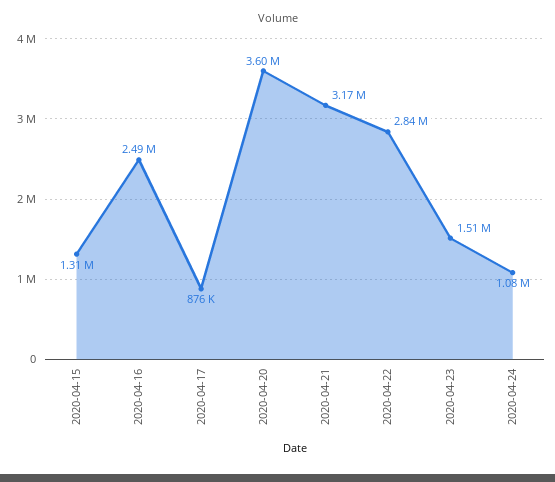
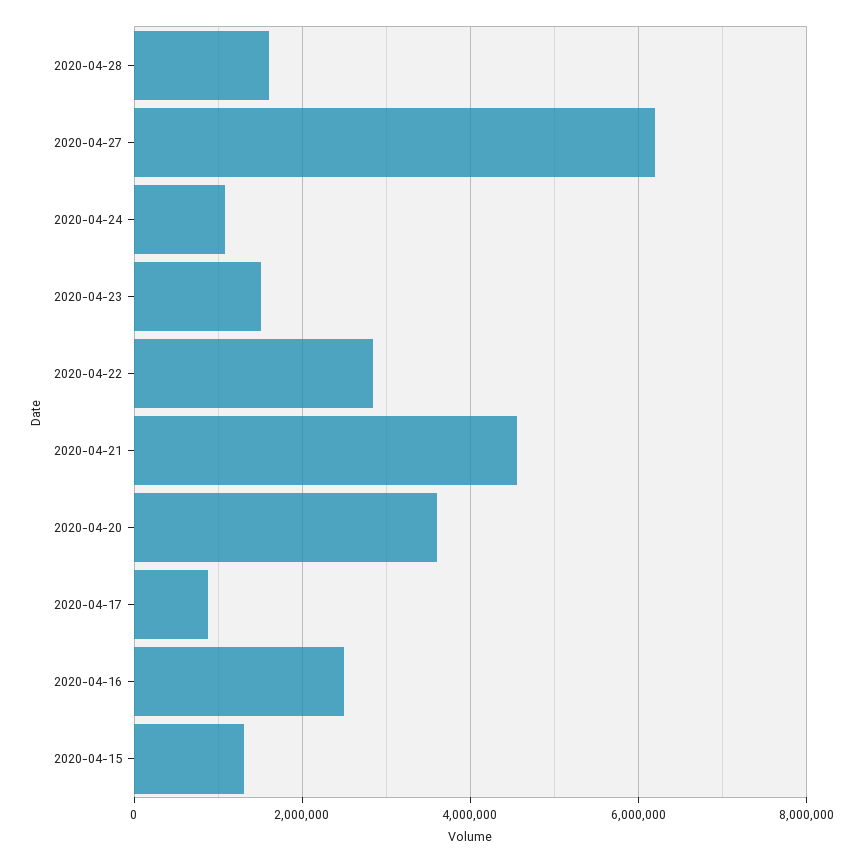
2020-04-21: 3170000 -> 4600000
2020-04-28: none -> 1600000
2020-04-27: none -> 6200000

